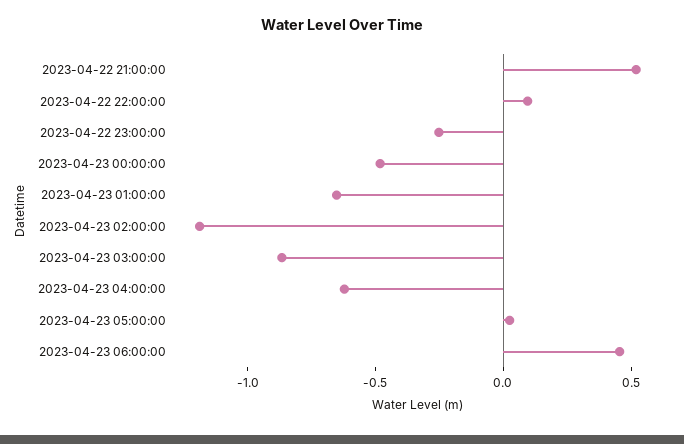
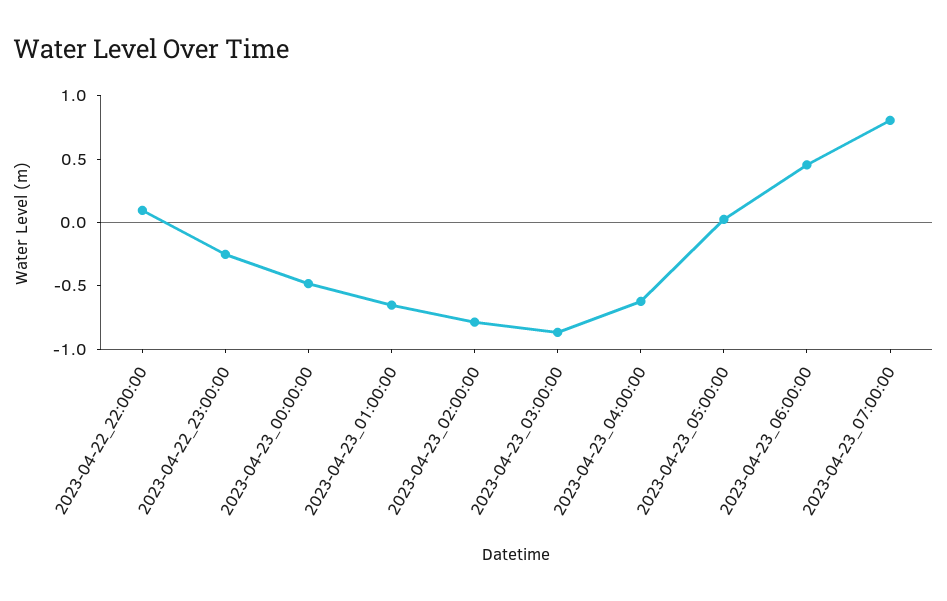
2023-04-22 21:00:00: 0.5 -> none
2023-04-23 02:00:00: -1.2 -> -0.8
2023-04-23_07:00:00: none -> 0.8

